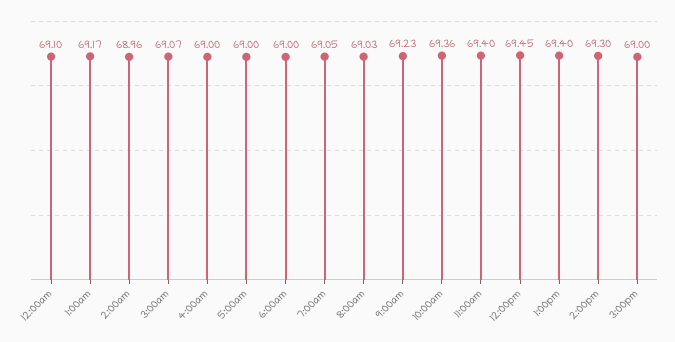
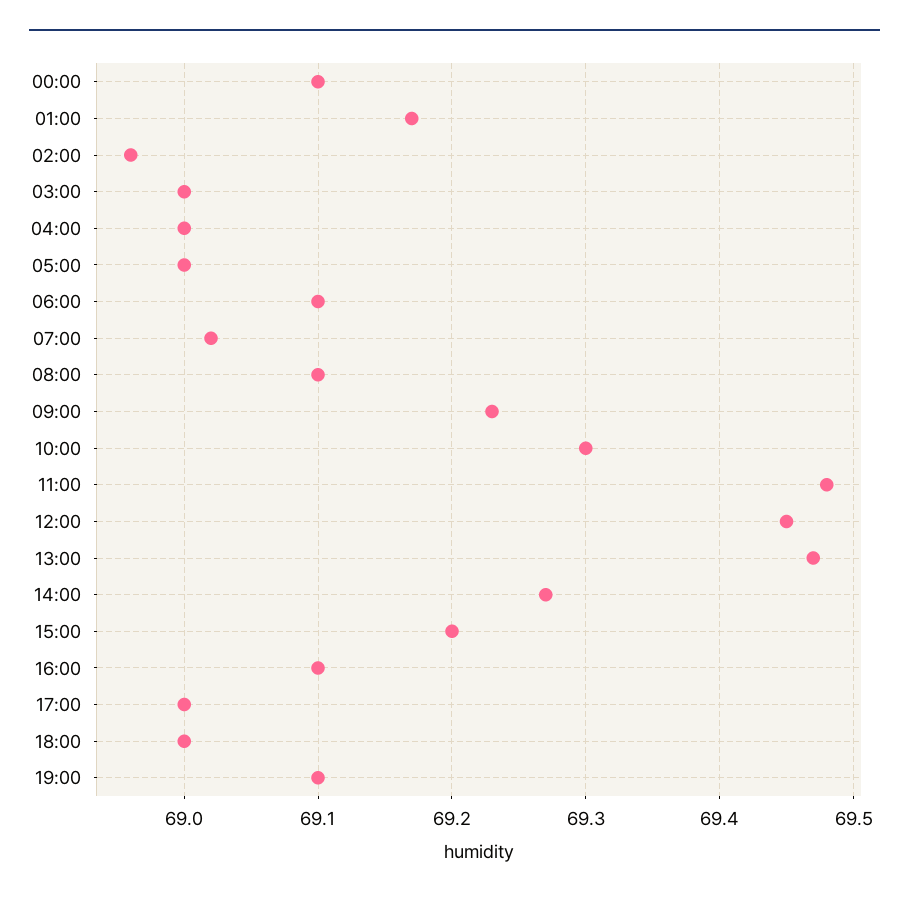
3:00am: 69.07 -> 69
6:00am: 69 -> 69.1
7:00am: 69.05 -> 69.02
8:00am: 69.03 -> 69.1
10:00am: 69.36 -> 69.3
11:00am: 69.4 -> 69.48
1:00pm: 69.4 -> 69.47
2:00pm: 69.3 -> 69.27
3:00pm: 69 -> 69.2
16:00: none -> 69.1
17:00: none -> 69
18:00: none -> 69
19:00: none -> 69.1

